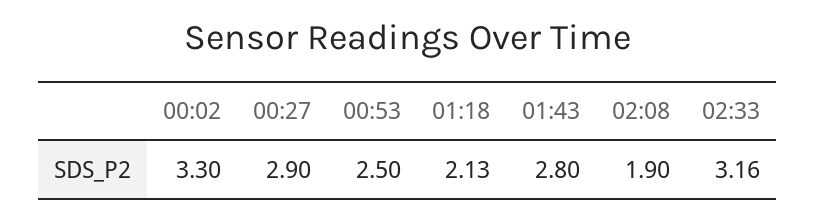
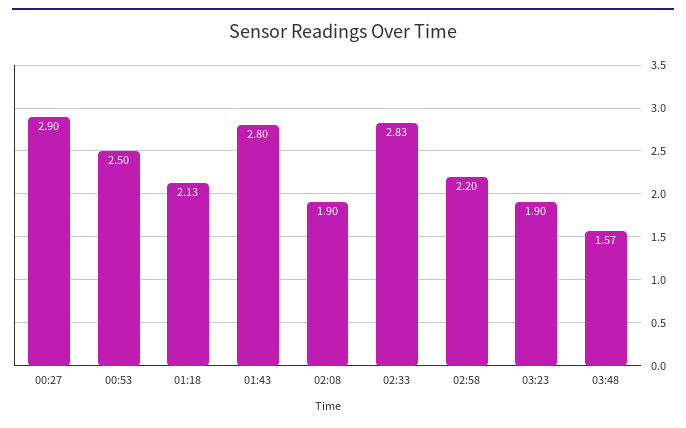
00:02: 3.3 -> none
02:33: 3.16 -> 2.83
02:58: none -> 2.2
03:23: none -> 1.9
03:48: none -> 1.57

